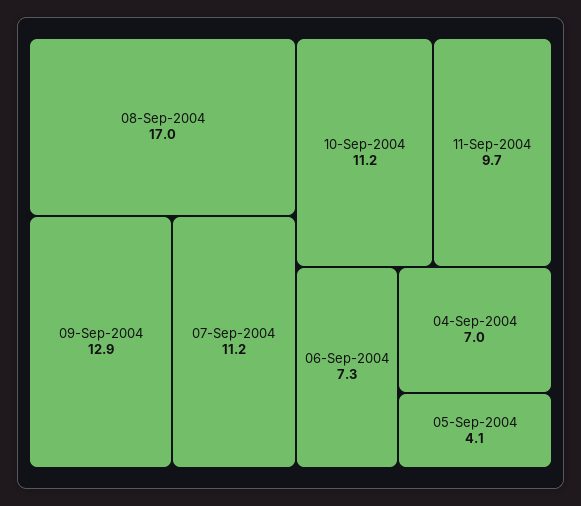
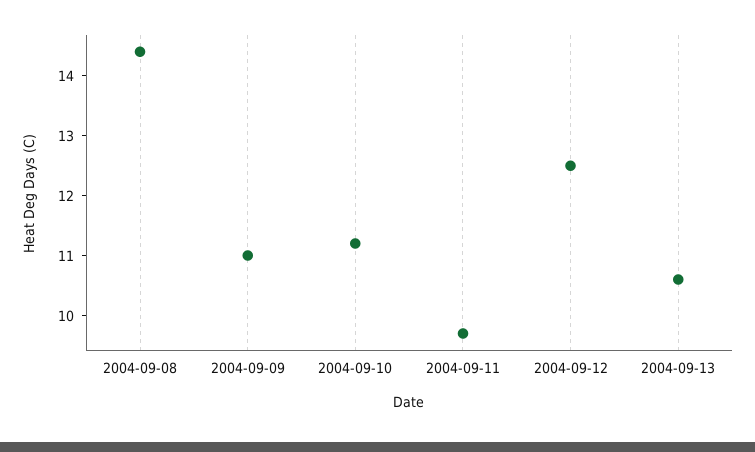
08-Sep-2004: 17 -> 14.5
09-Sep-2004: 12.9 -> 11
07-Sep-2004: 11.2 -> none
06-Sep-2004: 7.3 -> none
04-Sep-2004: 7 -> none
05-Sep-2004: 4.1 -> none
2004-09-12: none -> 12.5
2004-09-13: none -> 10.5

